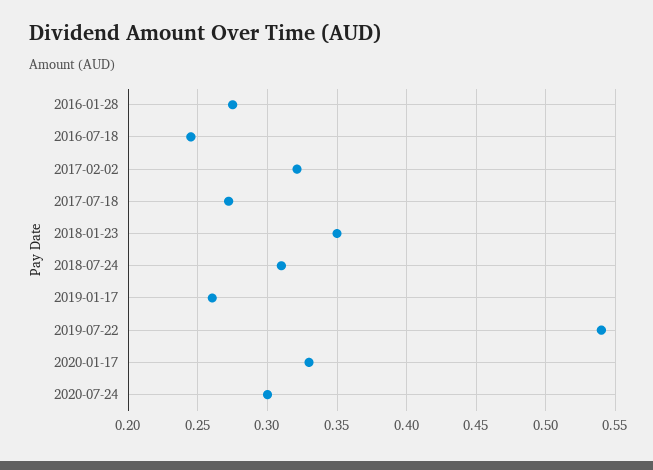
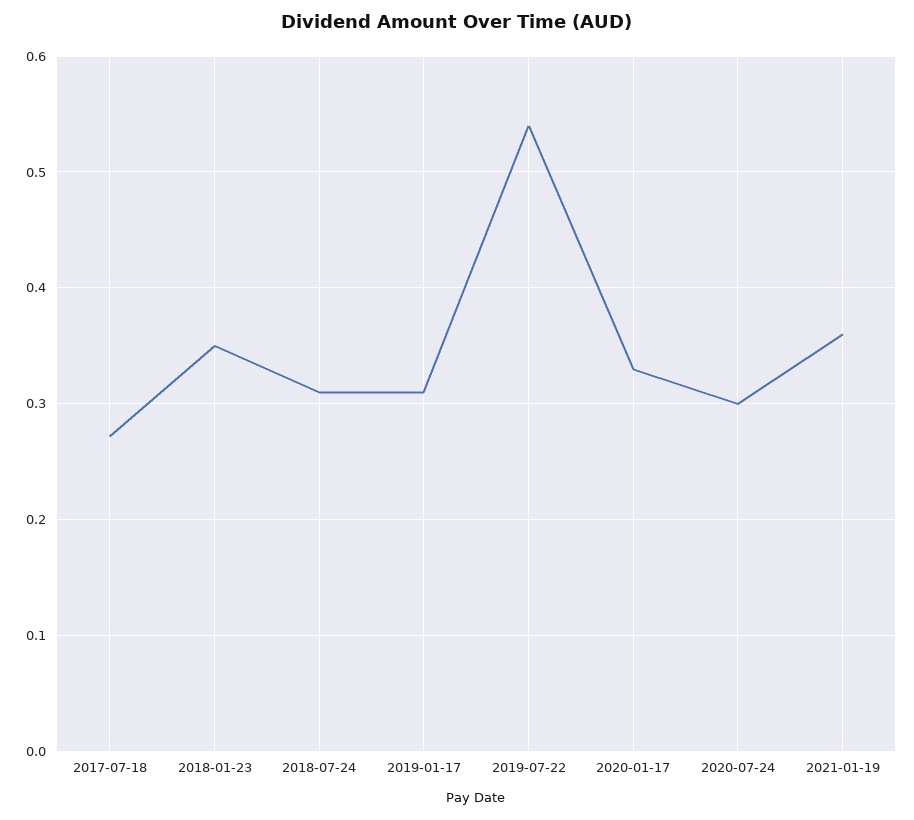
2016-01-28: 0.275 -> none
2016-07-18: 0.245 -> none
2017-02-02: 0.32 -> none
2019-01-17: 0.26 -> 0.31
2021-01-19: none -> 0.36

